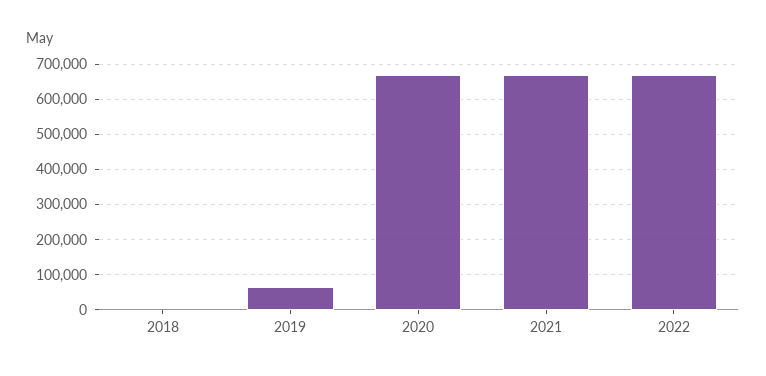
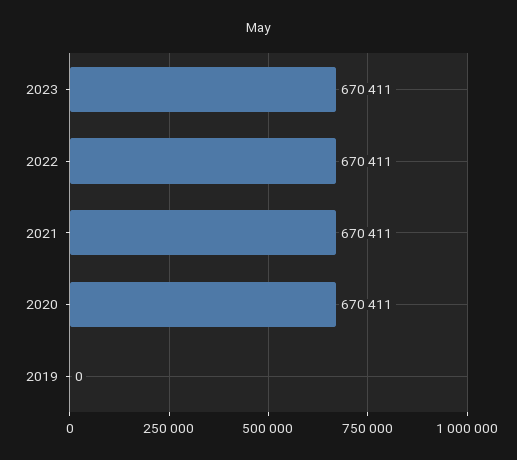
2018: 0 -> none
2019: 60000 -> 0
2023: none -> 670411

